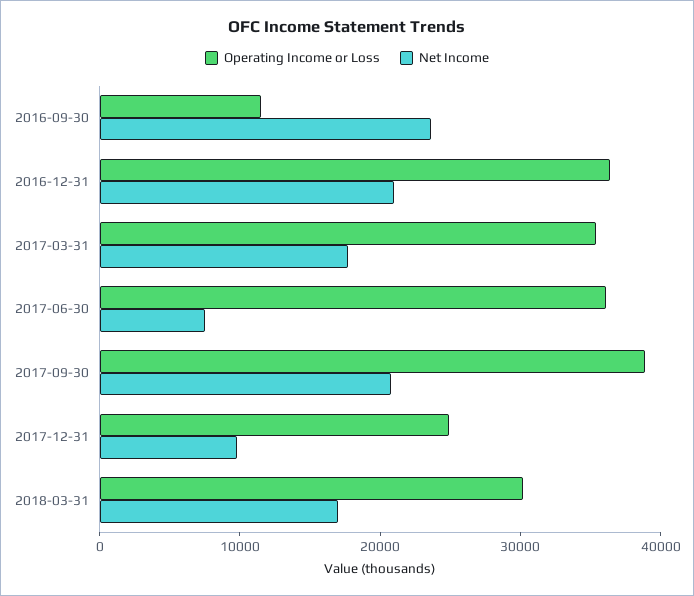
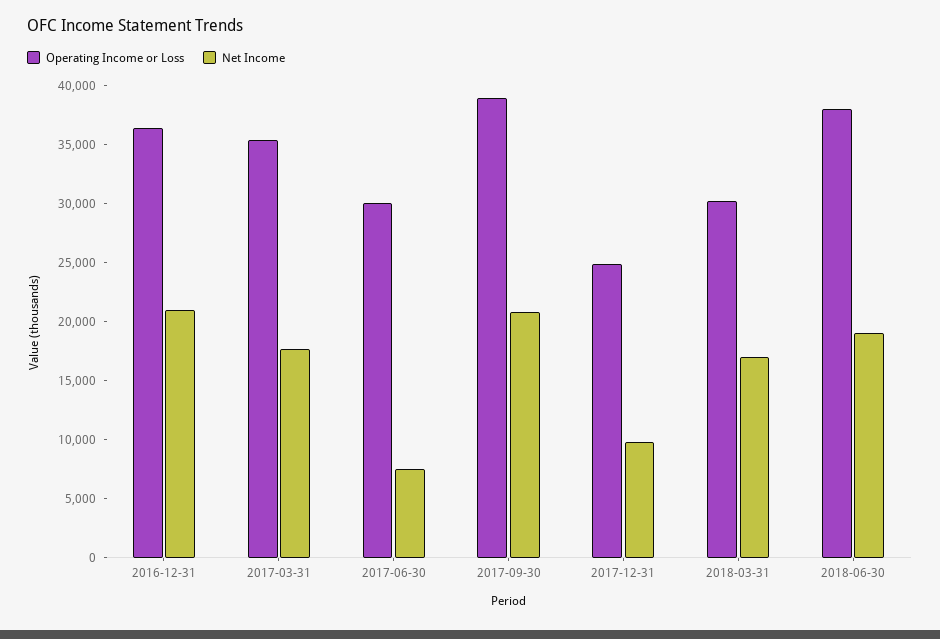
Operating Income or Loss, 2016-09-30: 12000 -> none
Net Income, 2016-09-30: 24000 -> none
Operating Income or Loss, 2017-06-30: 36000 -> 30000
Operating Income or Loss, 2018-06-30: none -> 38000
Net Income, 2018-06-30: none -> 19000

